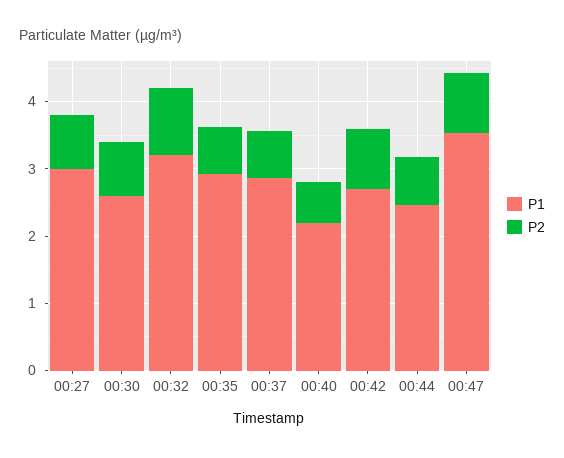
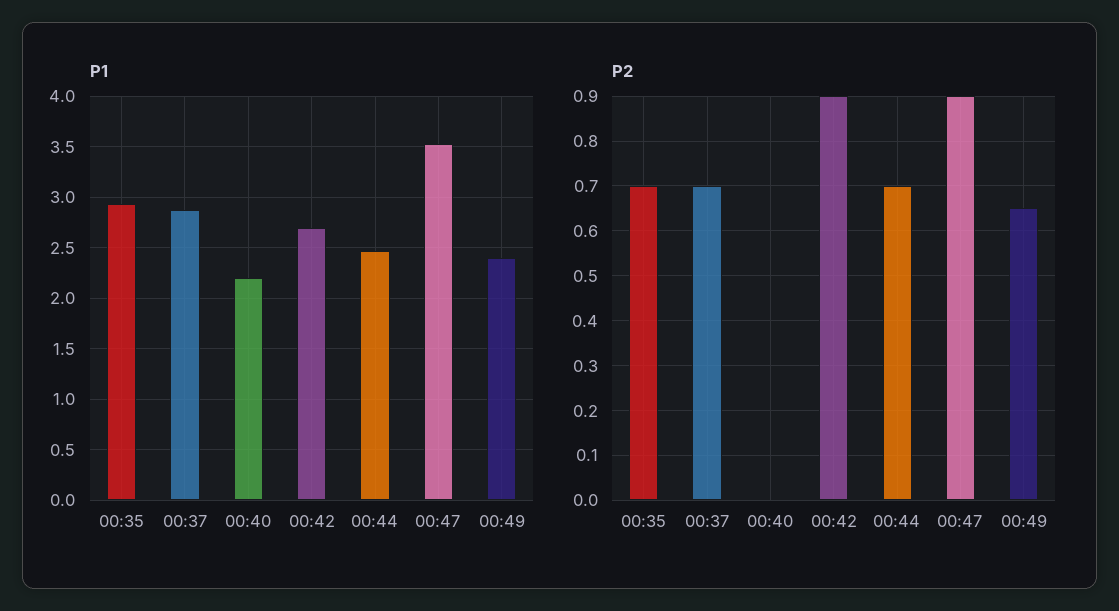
P1, 00:27: 3 -> none
P2, 00:27: 0.8 -> none
P1, 00:30: 2.6 -> none
P2, 00:30: 0.8 -> none
P1, 00:32: 3.2 -> none
P2, 00:32: 1 -> none
P2, 00:40: 0.6 -> 0
P1, 00:49: none -> 2.4
P2, 00:49: none -> 0.65

